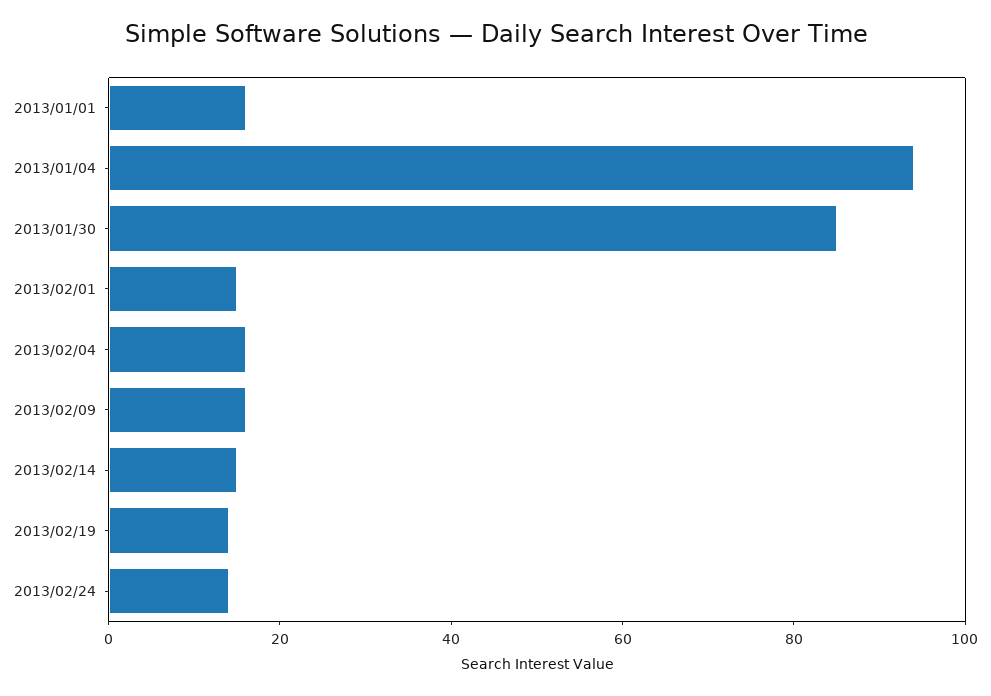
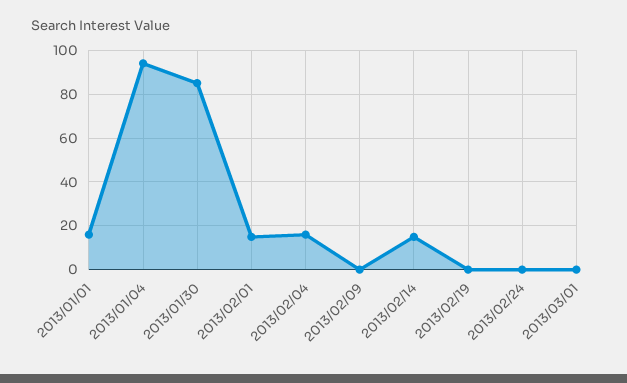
2013/02/09: 15 -> 0
2013/02/19: 15 -> 0
2013/02/24: 15 -> 0
2013/03/01: none -> 0

